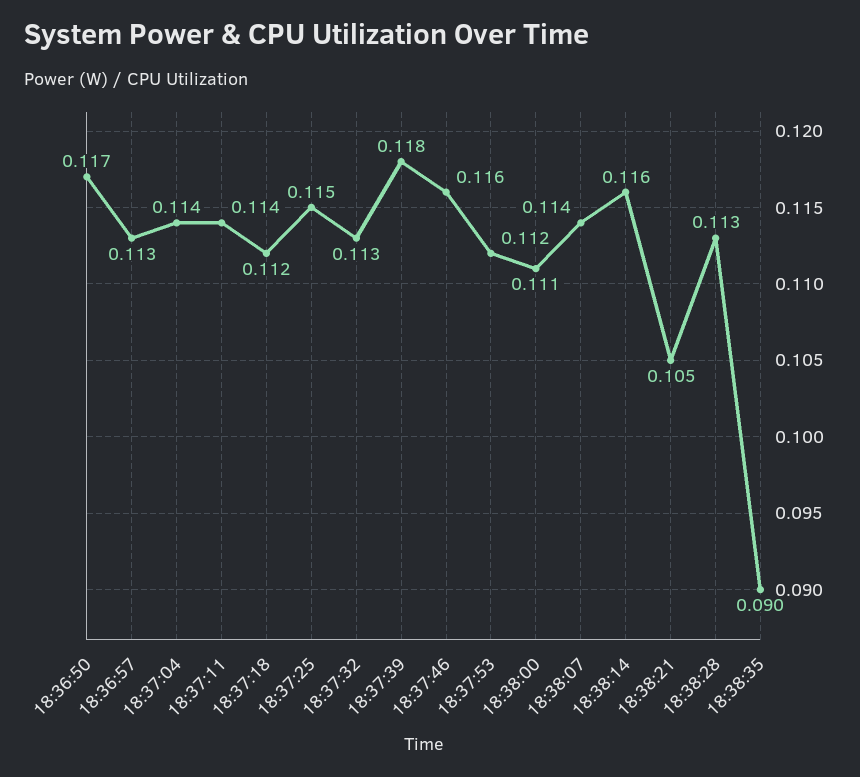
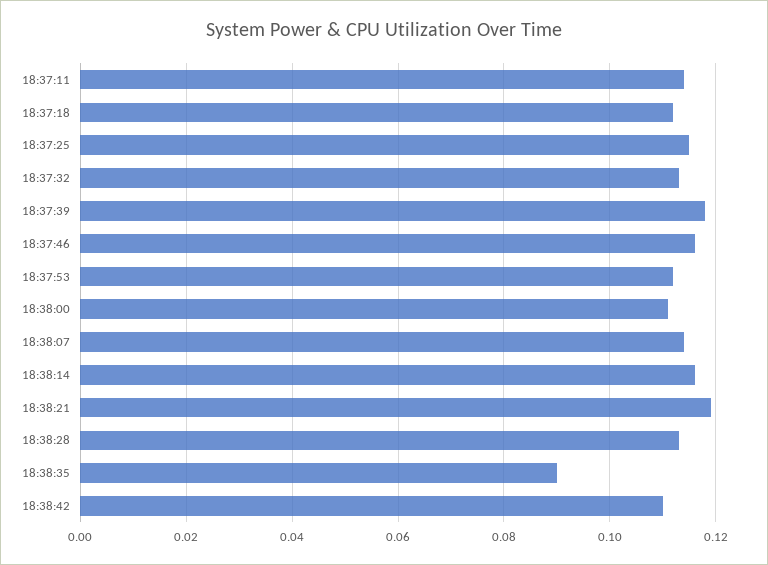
18:36:50: 0.117 -> none
18:36:57: 0.113 -> none
18:37:04: 0.114 -> none
18:38:21: 0.105 -> 0.12
18:38:42: none -> 0.11

